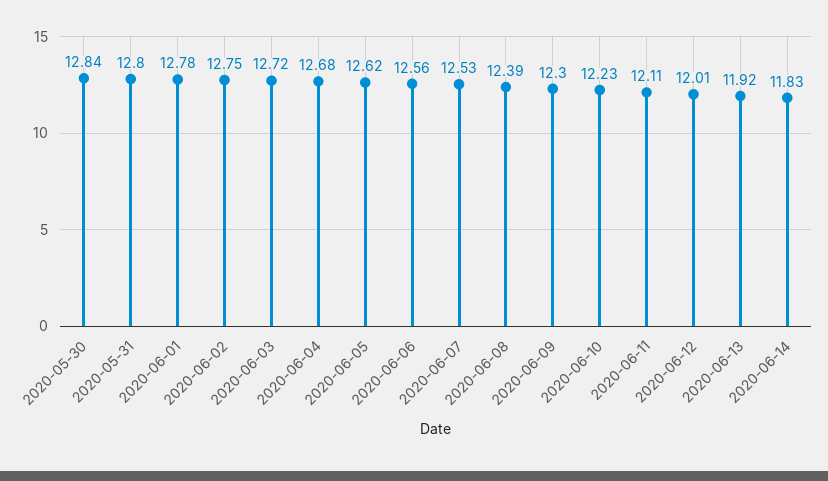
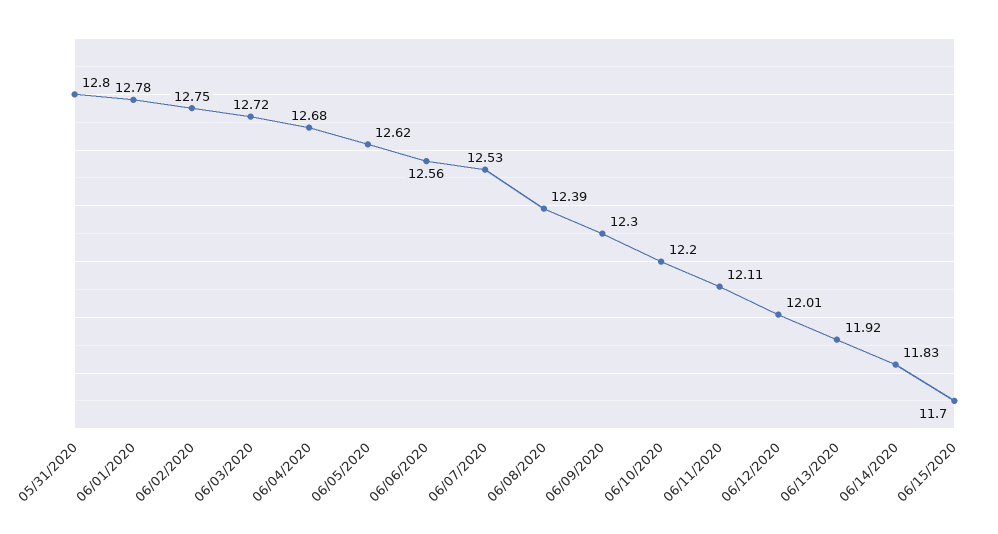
2020-05-30: 12.84 -> none
2020-06-10: 12.23 -> 12.2
06/15/2020: none -> 11.7

